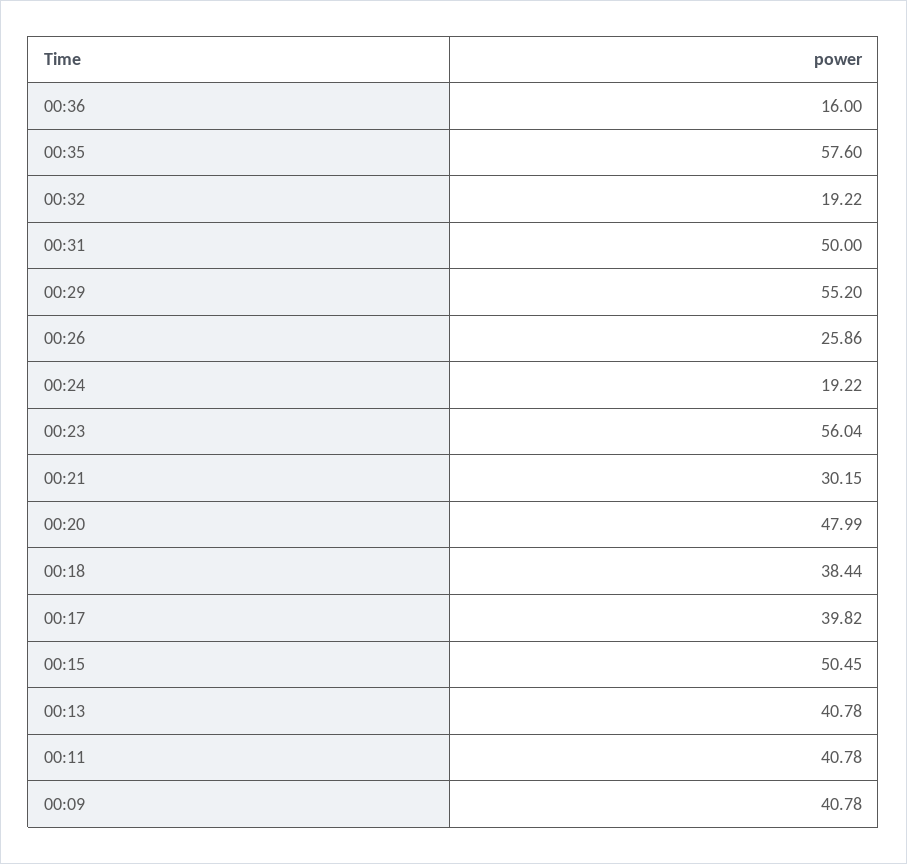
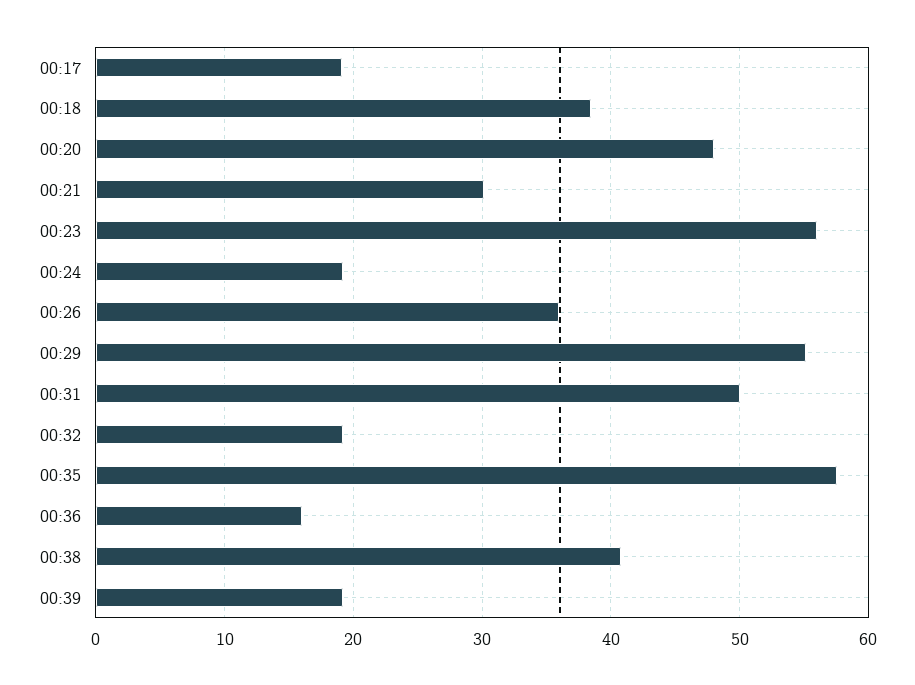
00:26: 25.86 -> 36
00:17: 39.82 -> 19
00:15: 50.45 -> none
00:13: 40.78 -> none
00:11: 40.78 -> none
00:09: 40.78 -> none
00:38: none -> 41
00:39: none -> 19

